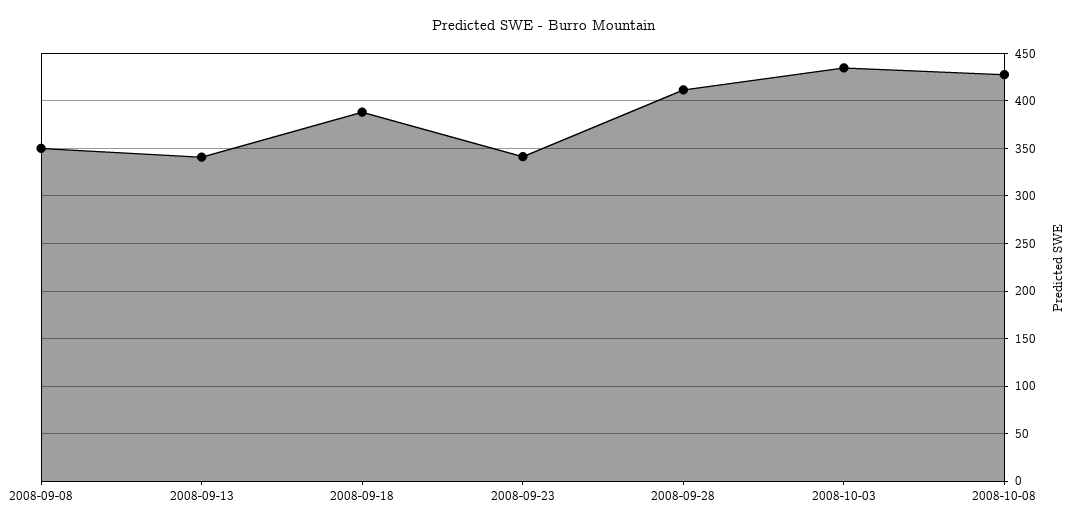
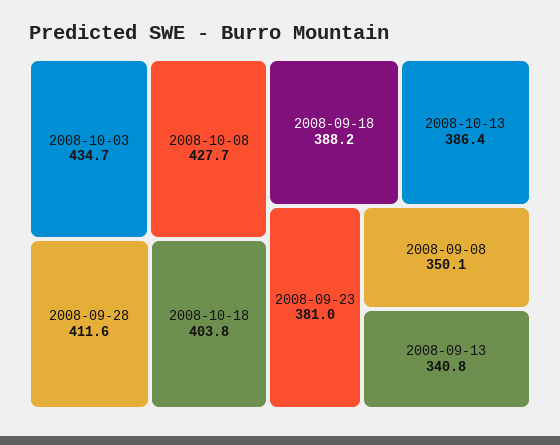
2008-09-23: 340 -> 381
2008-10-18: none -> 403.8
2008-10-13: none -> 386.4

